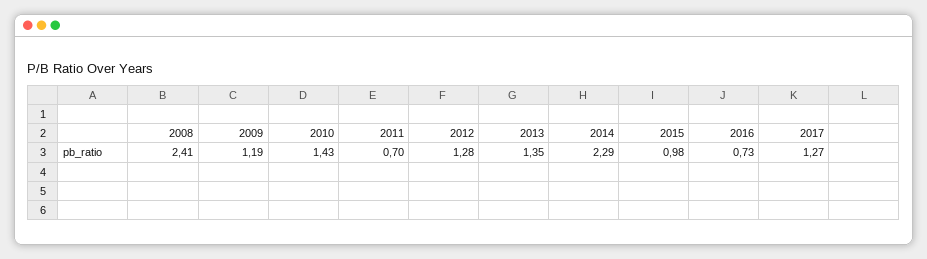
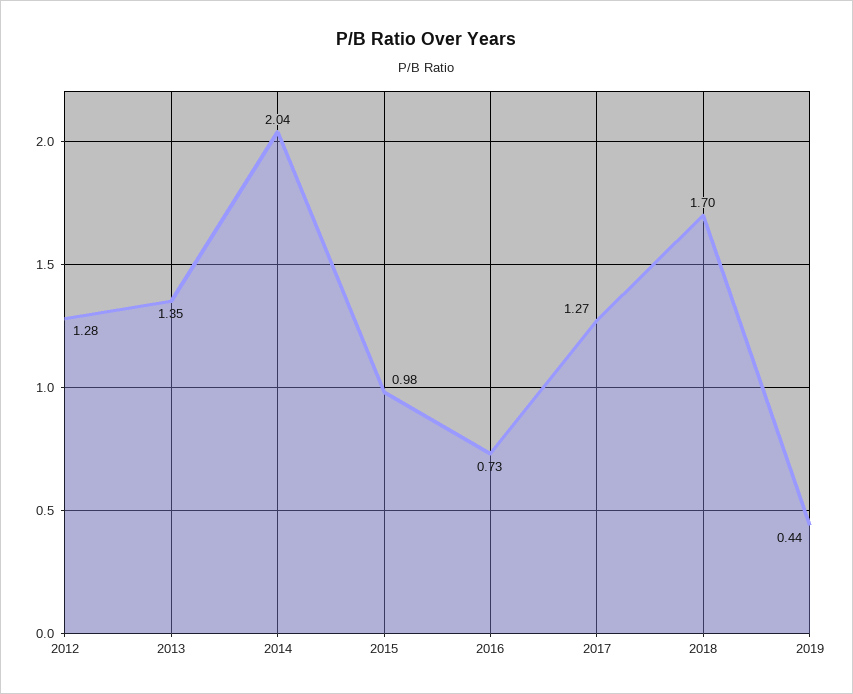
2008: 2.41 -> none
2009: 1.19 -> none
2010: 1.43 -> none
2011: 0.7 -> none
2014: 2.29 -> 2.04
2018: none -> 1.7
2019: none -> 0.44

